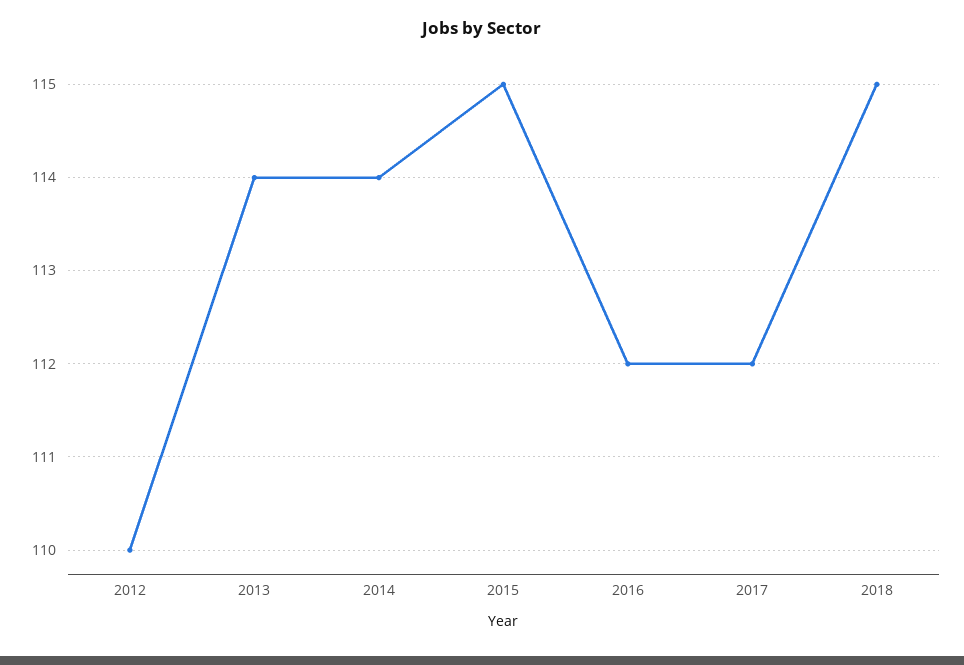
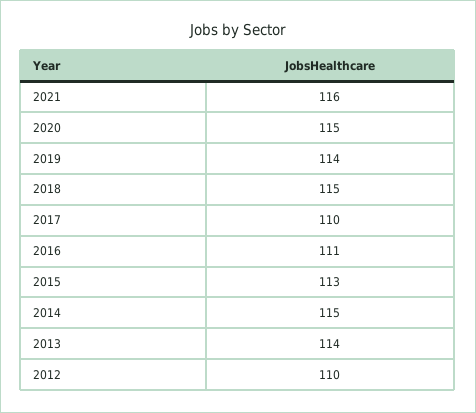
2014: 114 -> 115
2015: 115 -> 113
2016: 112 -> 111
2017: 112 -> 110
2021: none -> 116
2020: none -> 115
2019: none -> 114

